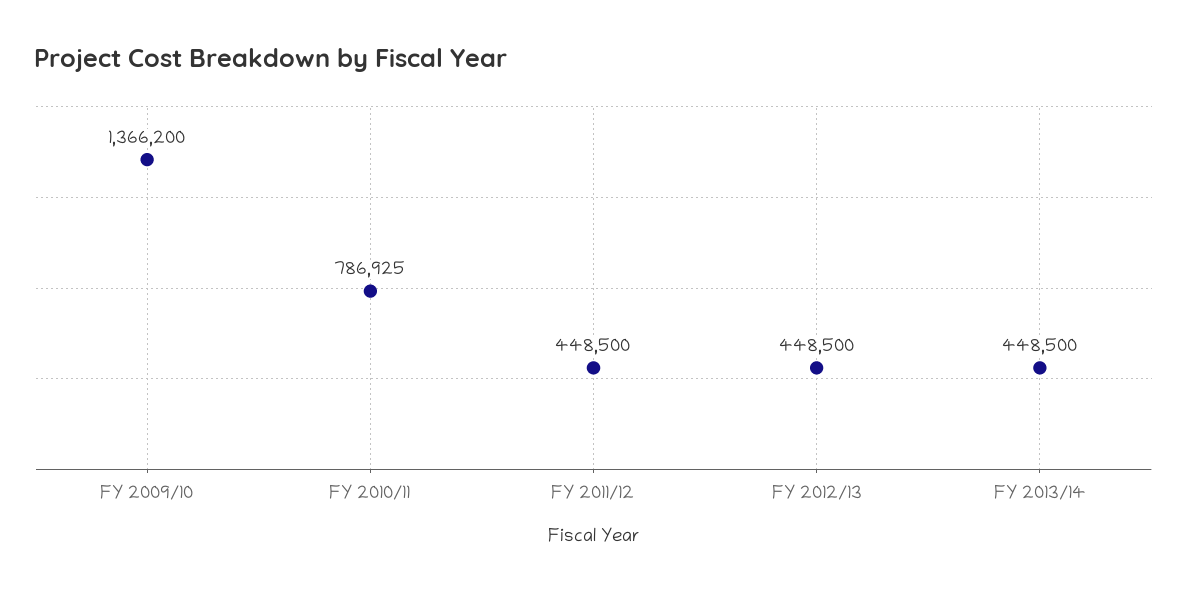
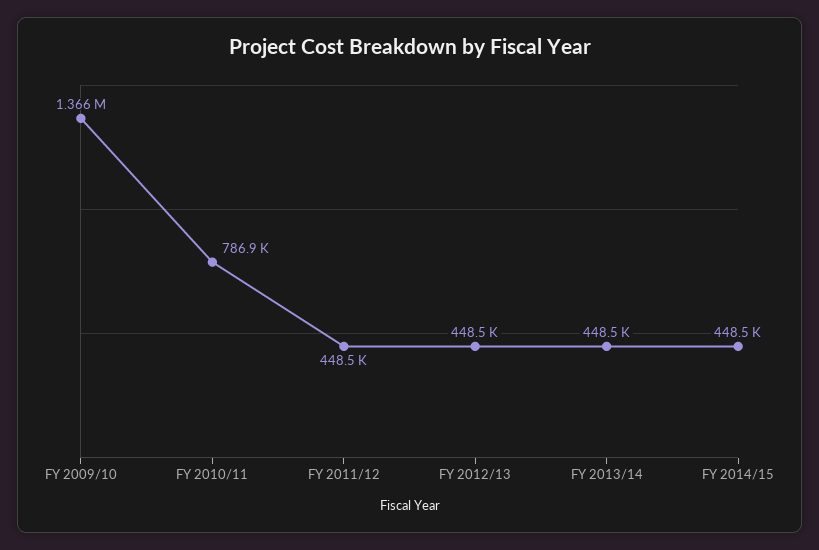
FY 2014/15: none -> 448500

